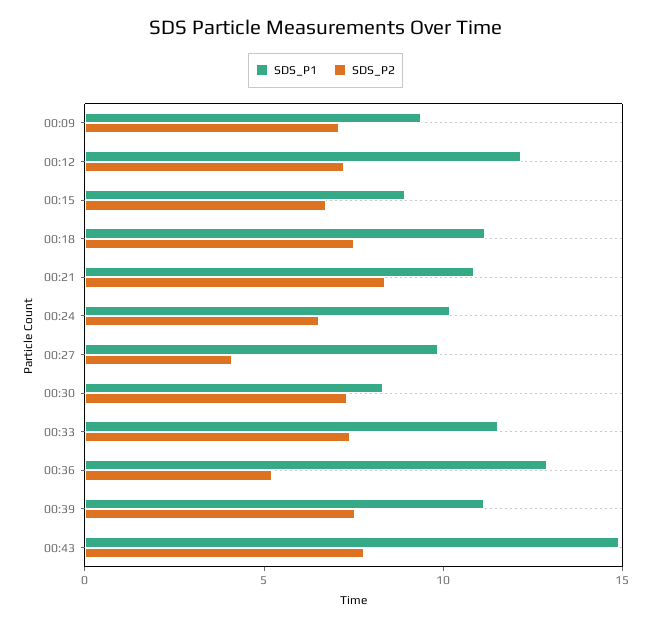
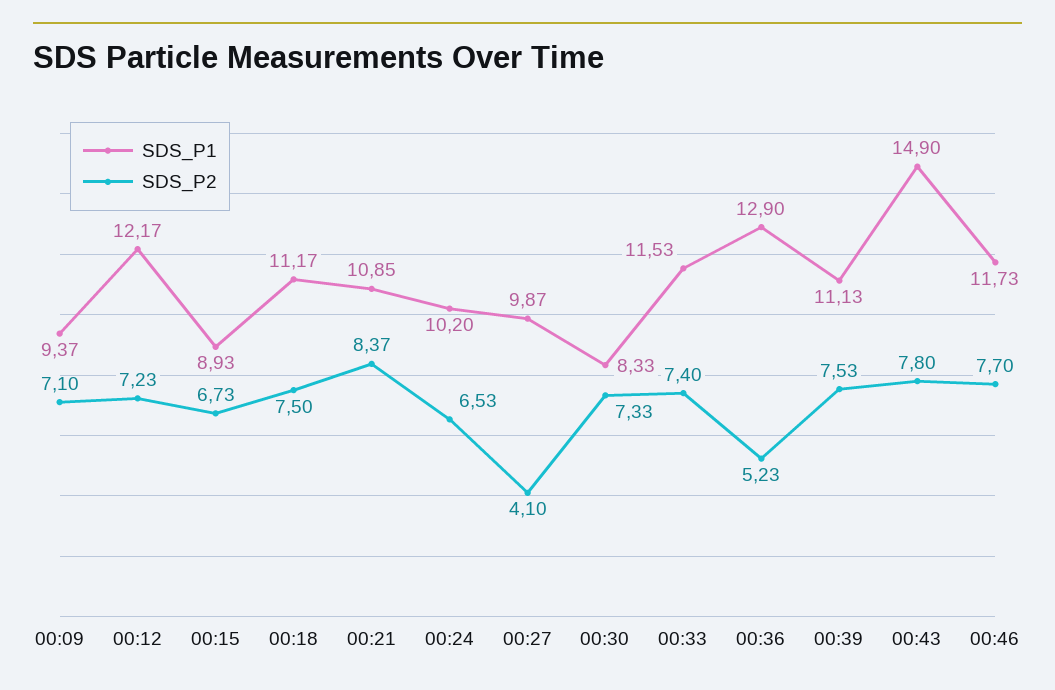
SDS_P1, 00:46: none -> 11.73
SDS_P2, 00:46: none -> 7.7

